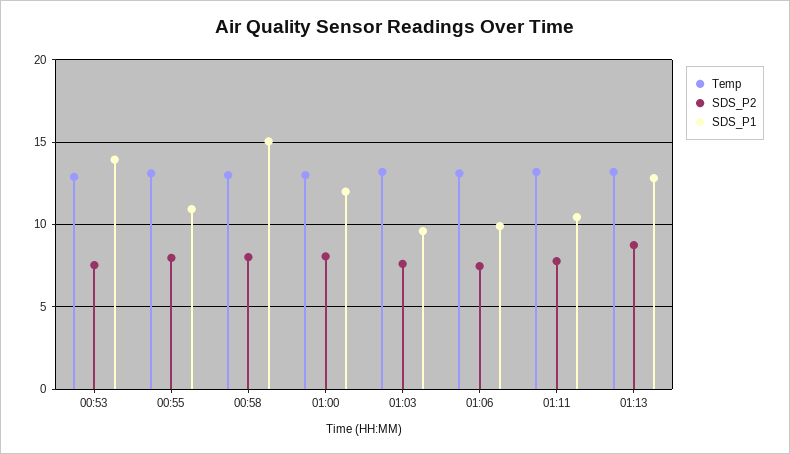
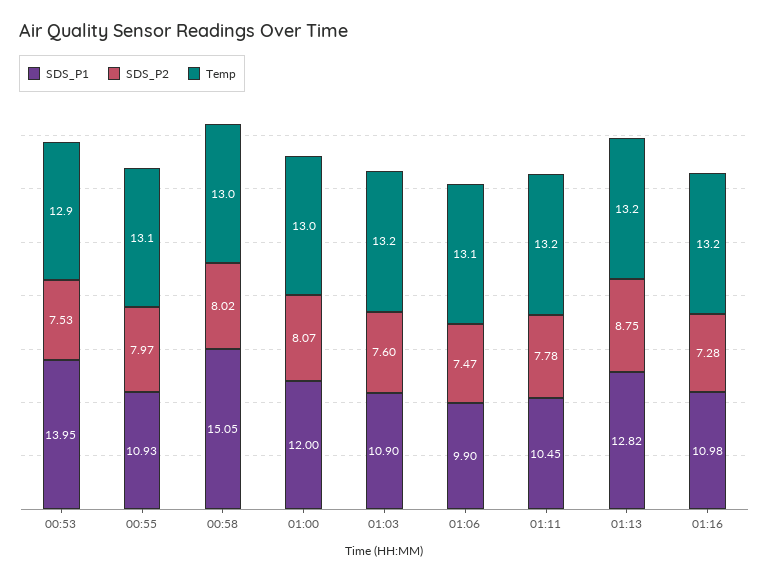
SDS_P1, 01:03: 9.5 -> 10.9
SDS_P1, 01:16: none -> 10.98
SDS_P2, 01:16: none -> 7.28
Temp, 01:16: none -> 13.2

